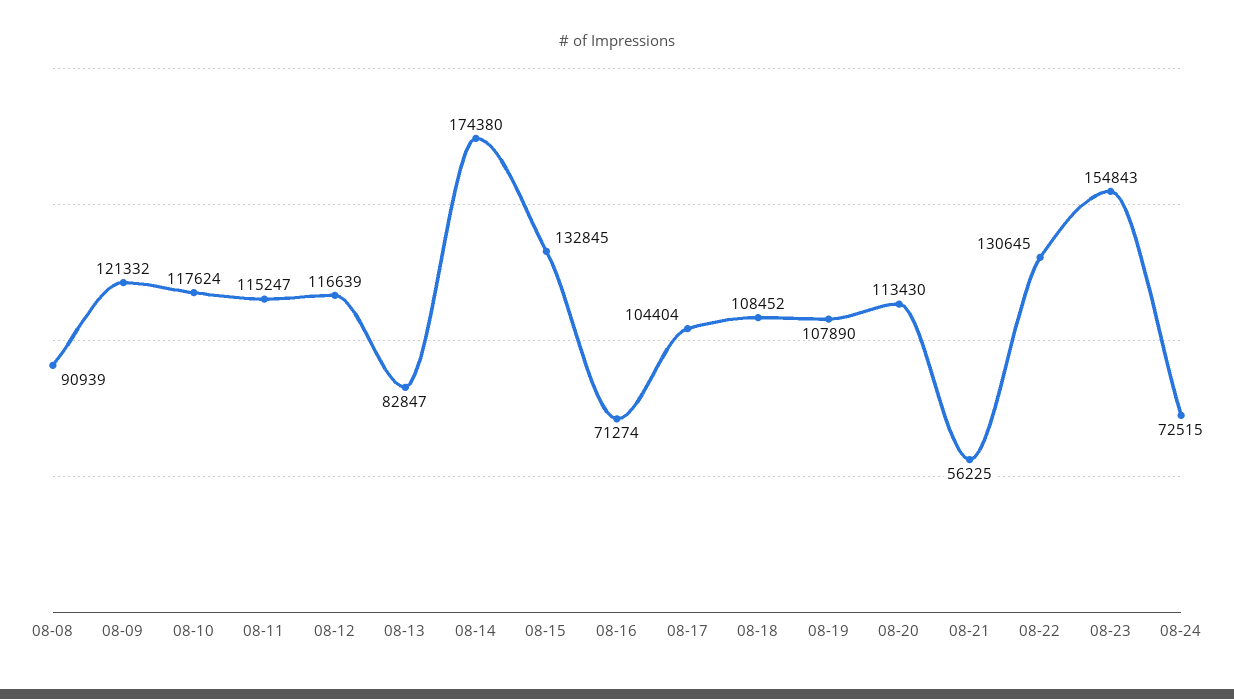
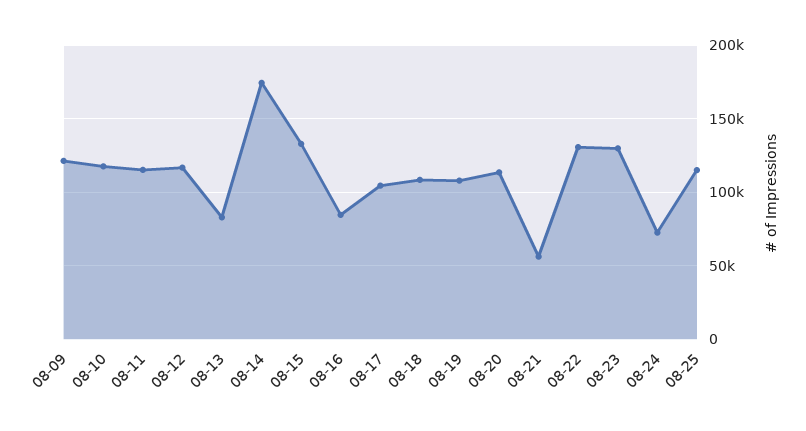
08-08: 90939 -> none
08-16: 71274 -> 85000
08-23: 154843 -> 130000
08-25: none -> 115000

